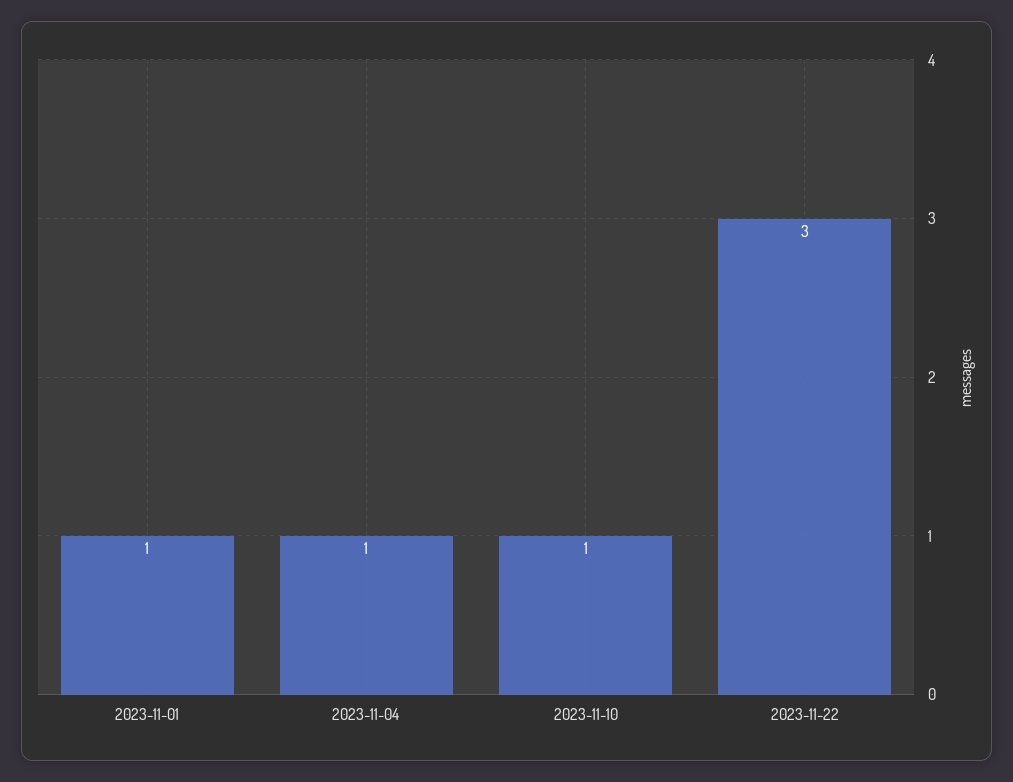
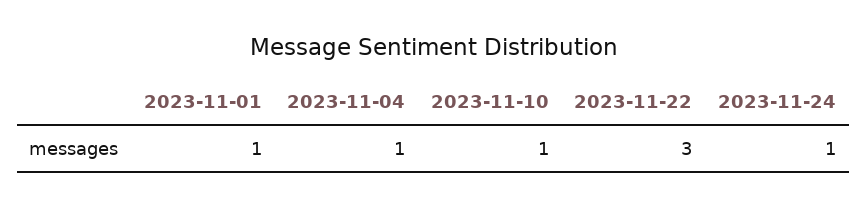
2023-11-24: none -> 1

